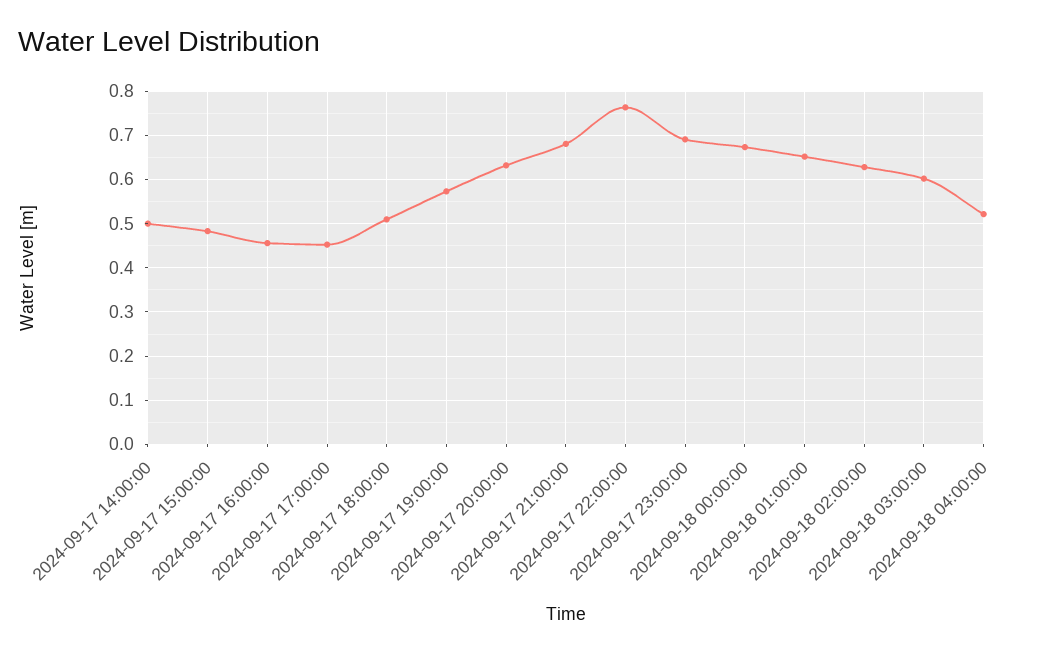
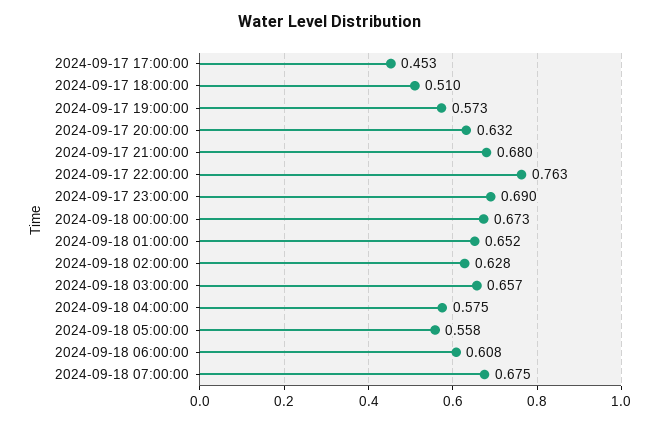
2024-09-17 14:00:00: 0.5 -> none
2024-09-17 15:00:00: 0.48 -> none
2024-09-17 16:00:00: 0.46 -> none
2024-09-18 03:00:00: 0.6 -> 0.657
2024-09-18 04:00:00: 0.52 -> 0.575
2024-09-18 05:00:00: none -> 0.558
2024-09-18 06:00:00: none -> 0.608
2024-09-18 07:00:00: none -> 0.675

